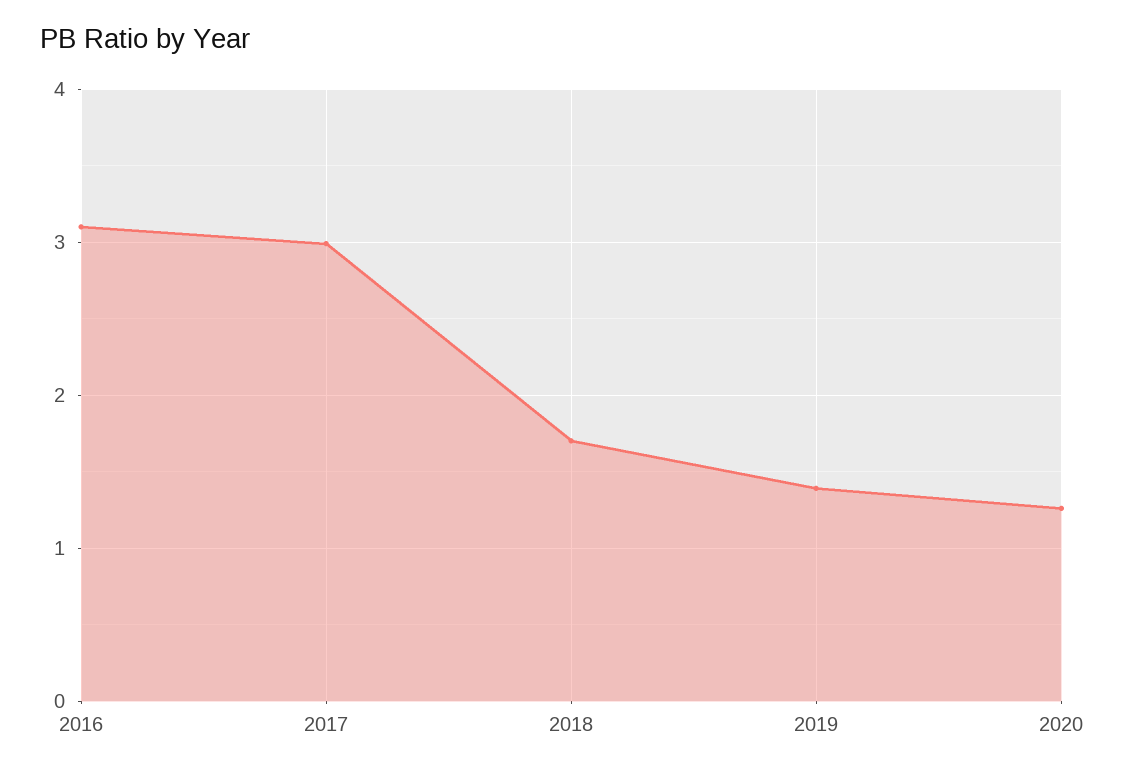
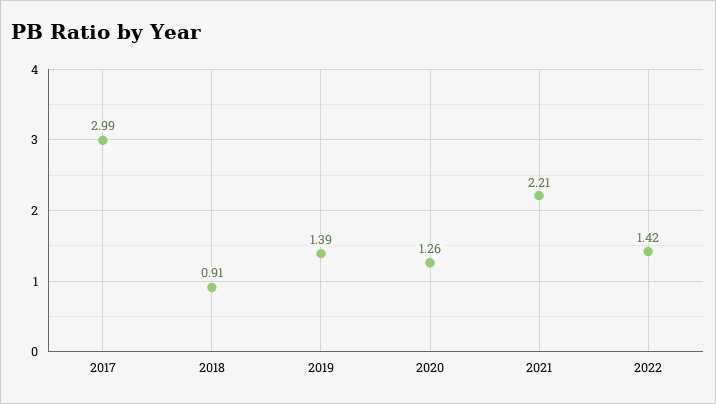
2016: 3.1 -> none
2018: 1.7 -> 0.91
2021: none -> 2.21
2022: none -> 1.42

